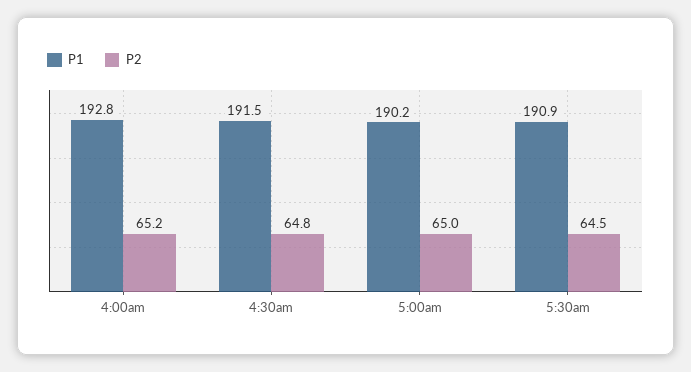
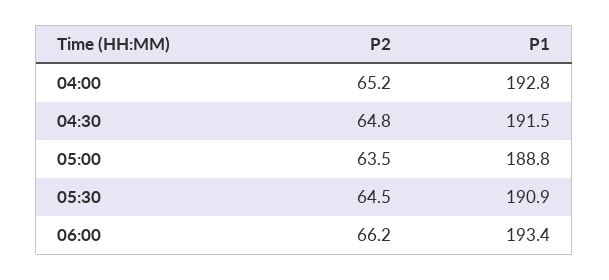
P1, 5:00am: 190.2 -> 188.8
P2, 5:00am: 65 -> 63.5
P2, 06:00: none -> 66.2
P1, 06:00: none -> 193.4

